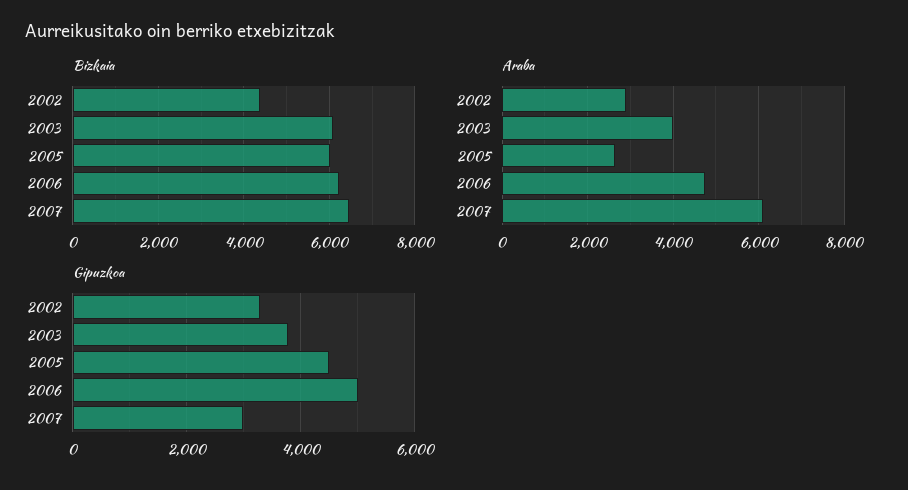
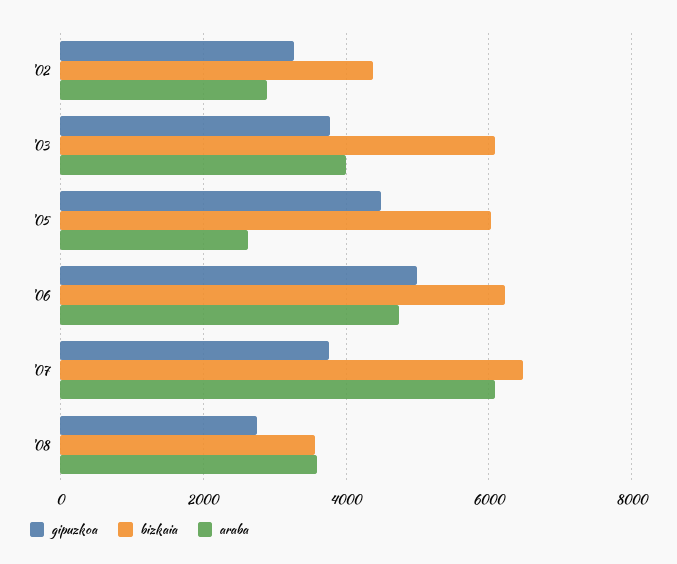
Gipuzkoa, 2007: 3000 -> 3800
Gipuzkoa, '08: none -> 2800
Bizkaia, '08: none -> 3600
Araba, '08: none -> 3600

